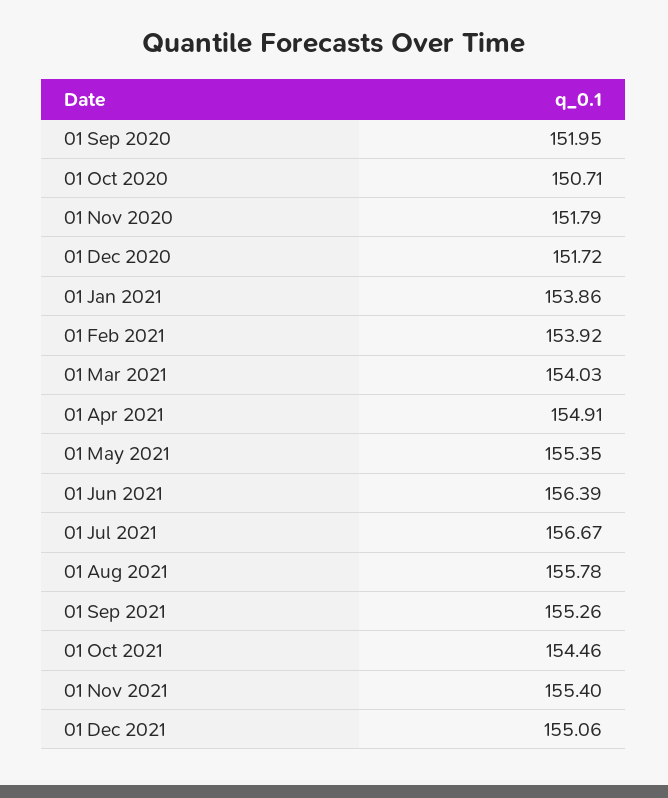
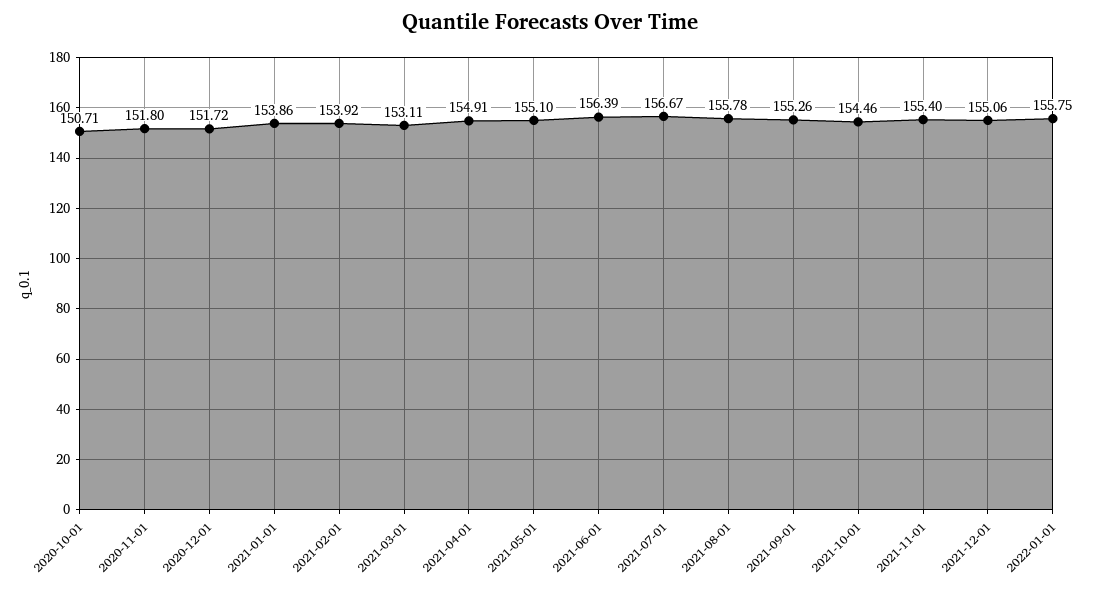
01 Sep 2020: 151.95 -> none
01 Nov 2020: 151.79 -> 151.8
01 Mar 2021: 154.03 -> 153.11
01 May 2021: 155.35 -> 155.1
2022-01-01: none -> 155.75

